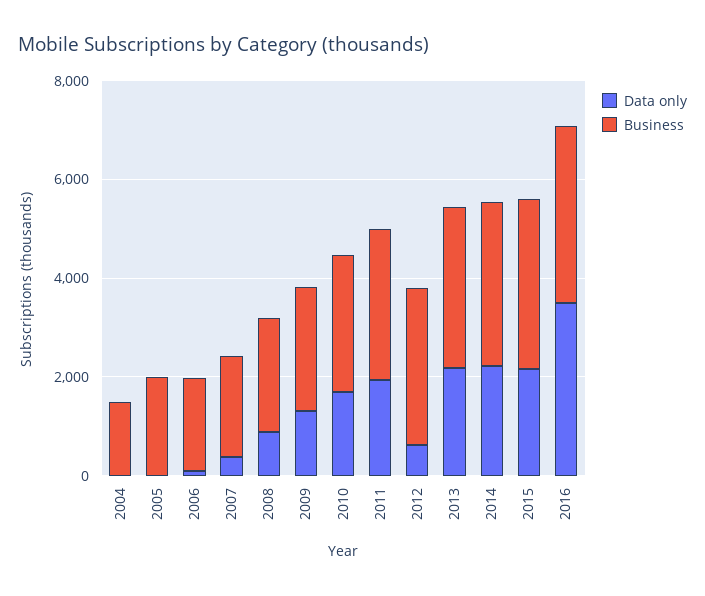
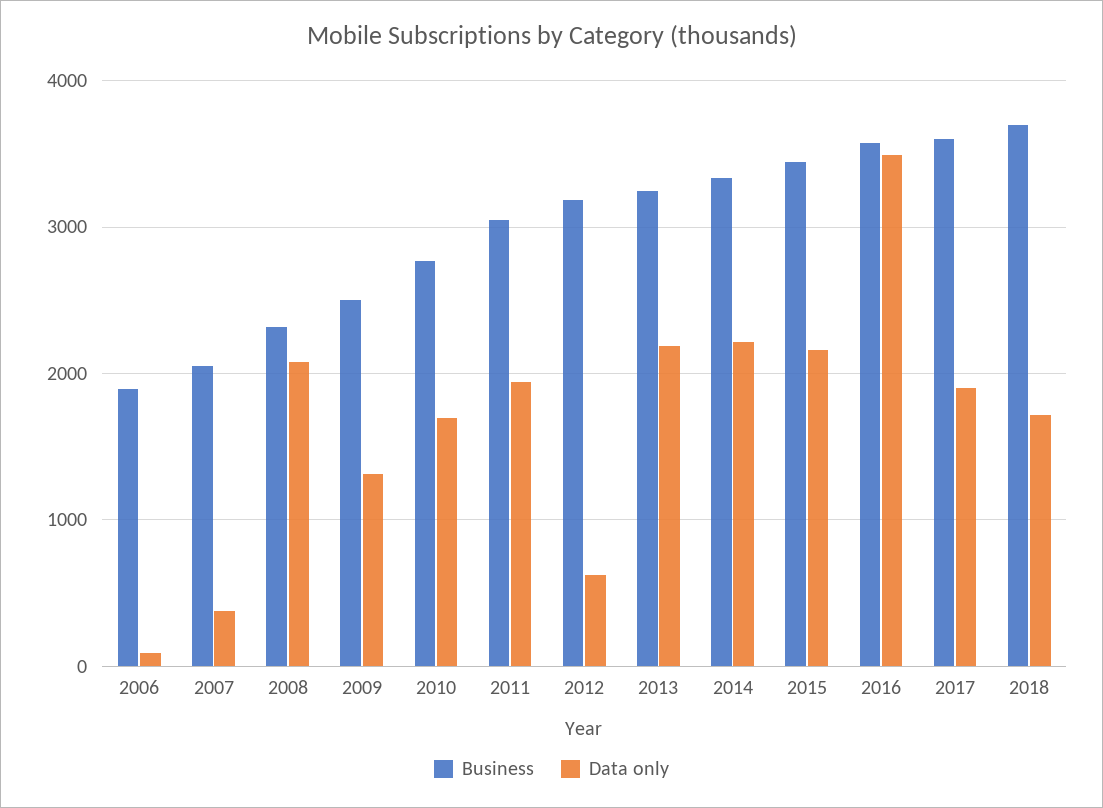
Data only, 2004: 0 -> none
Business, 2004: 1500 -> none
Data only, 2005: 0 -> none
Business, 2005: 2000 -> none
Data only, 2008: 1000 -> 2100
Business, 2017: none -> 3600
Data only, 2017: none -> 1900
Business, 2018: none -> 3700
Data only, 2018: none -> 1700

